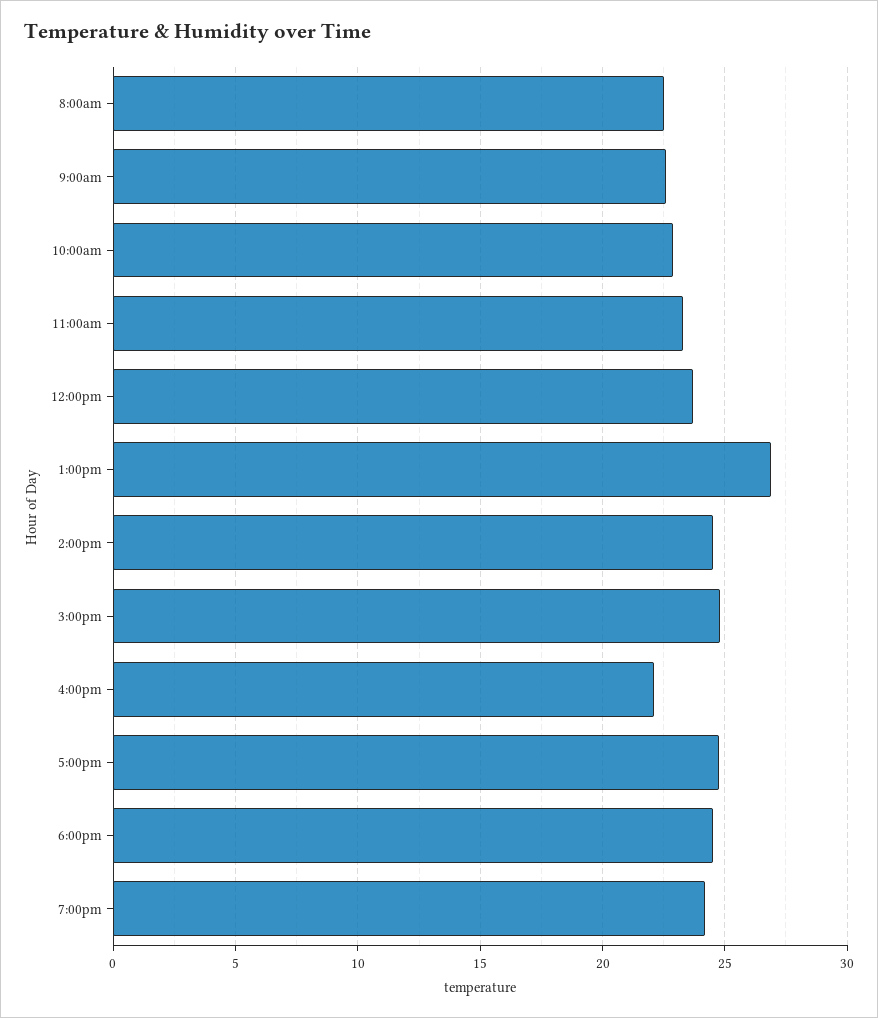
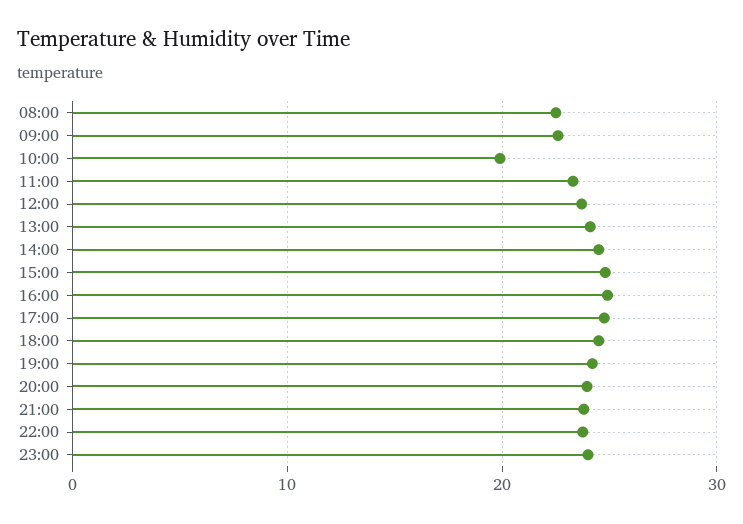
10:00am: 23 -> 20
1:00pm: 27 -> 24
4:00pm: 22 -> 25
20:00: none -> 24
21:00: none -> 24
22:00: none -> 24
23:00: none -> 24

